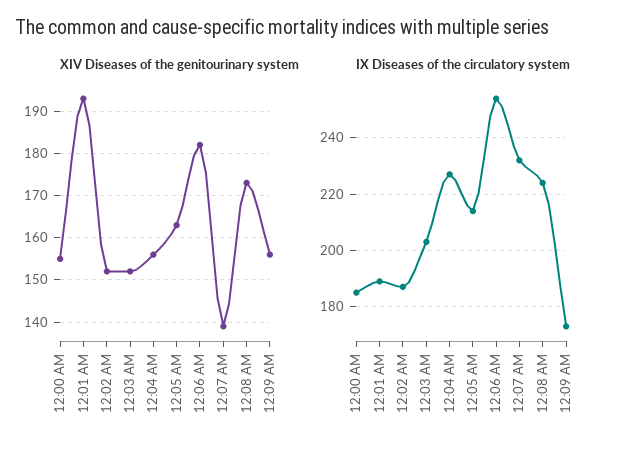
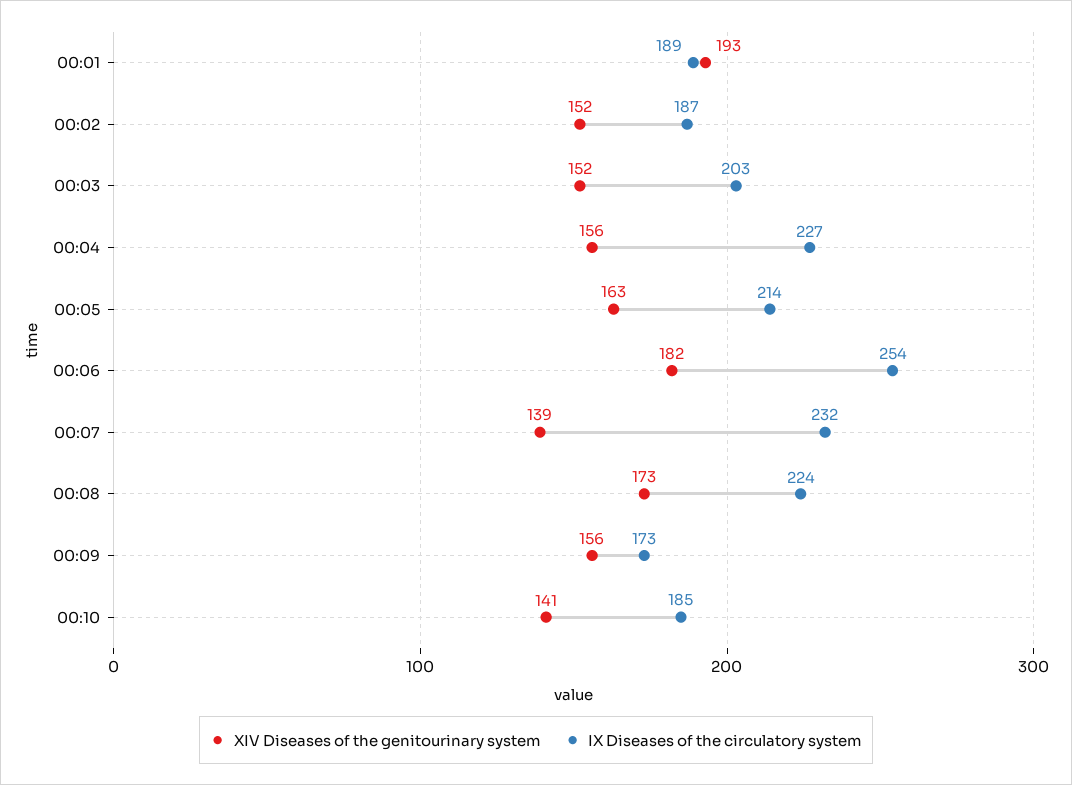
XIV Diseases of the genitourinary system, 12:00 AM: 155 -> none
IX Diseases of the circulatory system, 12:00 AM: 185 -> none
XIV Diseases of the genitourinary system, 00:10: none -> 141
IX Diseases of the circulatory system, 00:10: none -> 185

